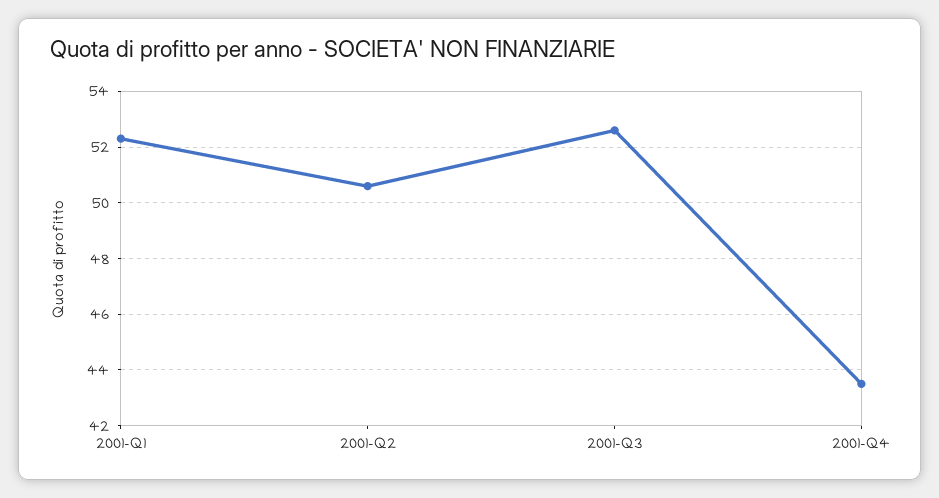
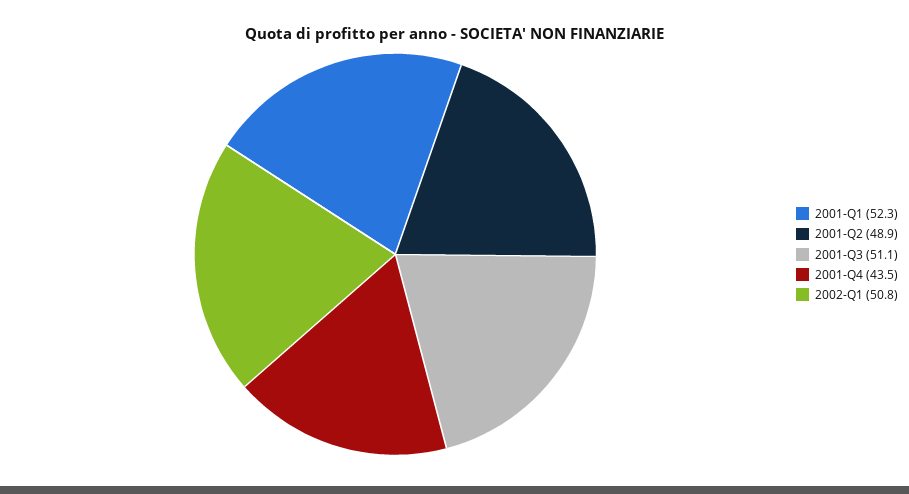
2001-Q2: 50.5 -> 48.9
2001-Q3: 52.5 -> 51.1
2002-Q1: none -> 50.8

